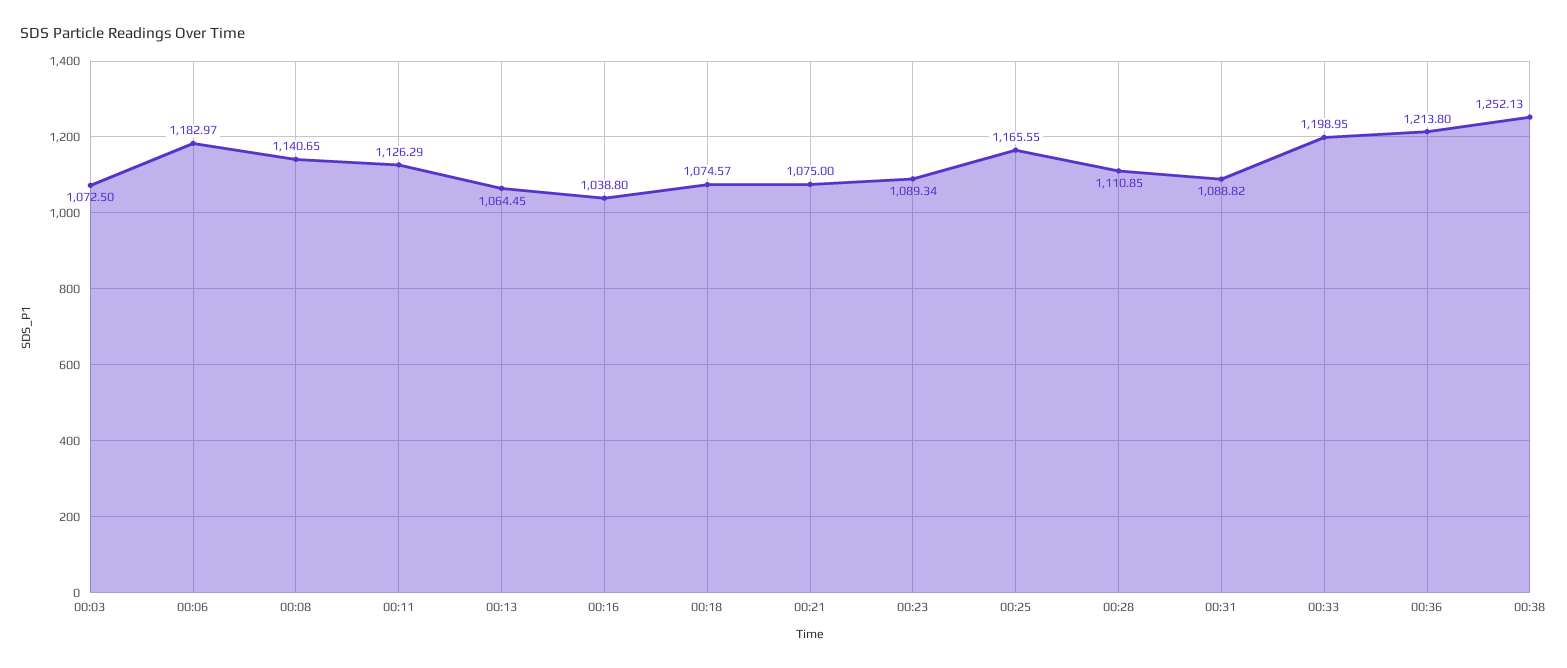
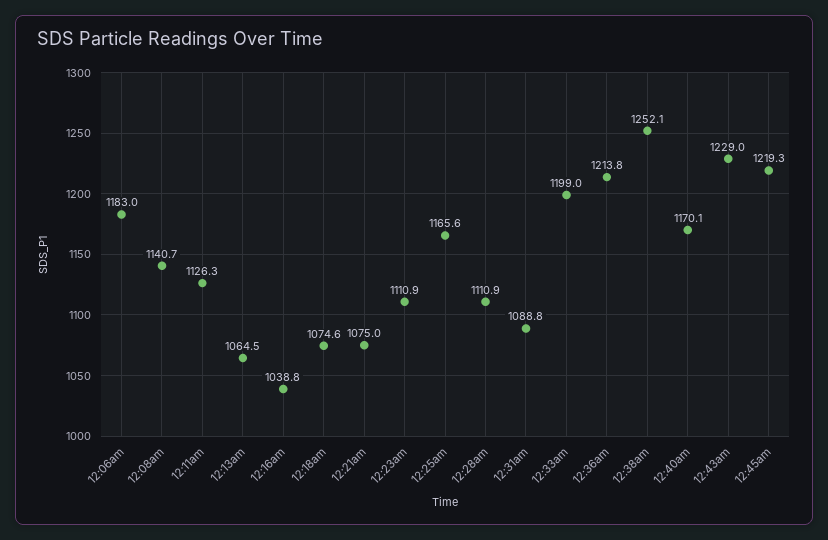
00:03: 1072.5 -> none
00:23: 1089.34 -> 1110.9
12:40am: none -> 1170.1
12:43am: none -> 1229
12:45am: none -> 1219.3

